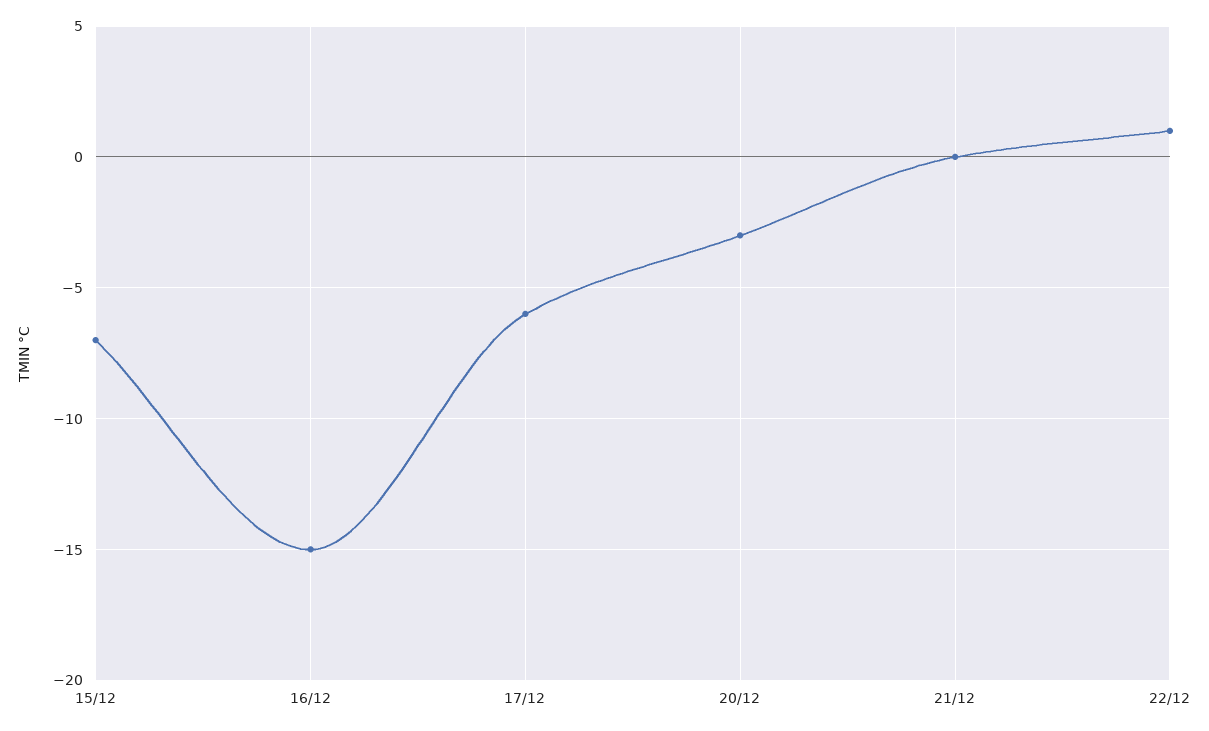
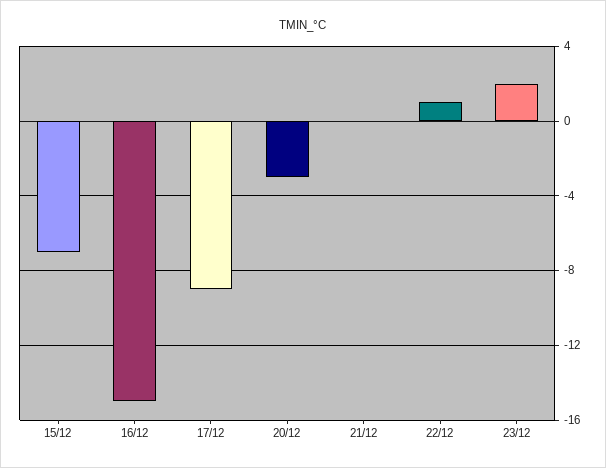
17/12: -6 -> -9
23/12: none -> 2

